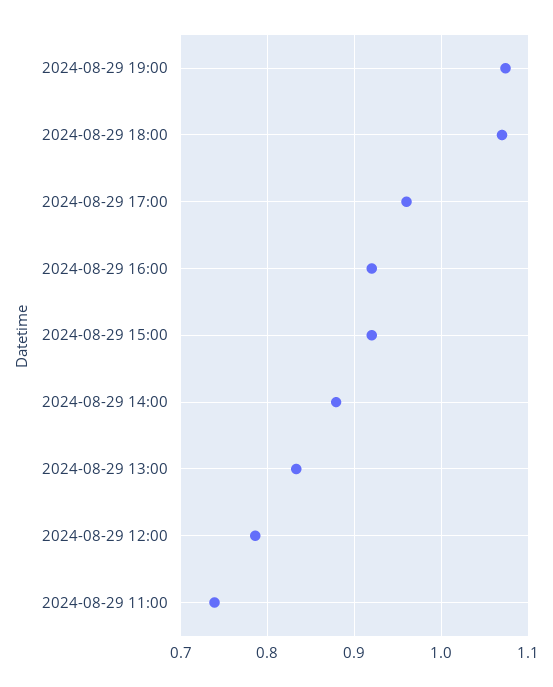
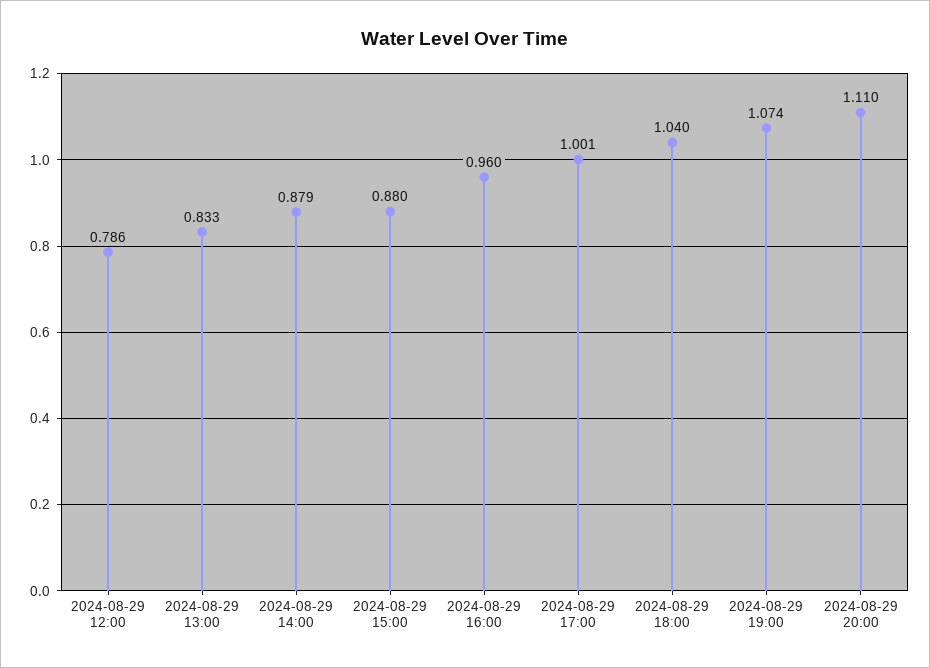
2024-08-29 18:00: 1.07 -> 1.04
2024-08-29 17:00: 0.96 -> 1.001
2024-08-29 16:00: 0.92 -> 0.96
2024-08-29 15:00: 0.92 -> 0.88
2024-08-29 11:00: 0.74 -> none
2024-08-29 20:00: none -> 1.11

